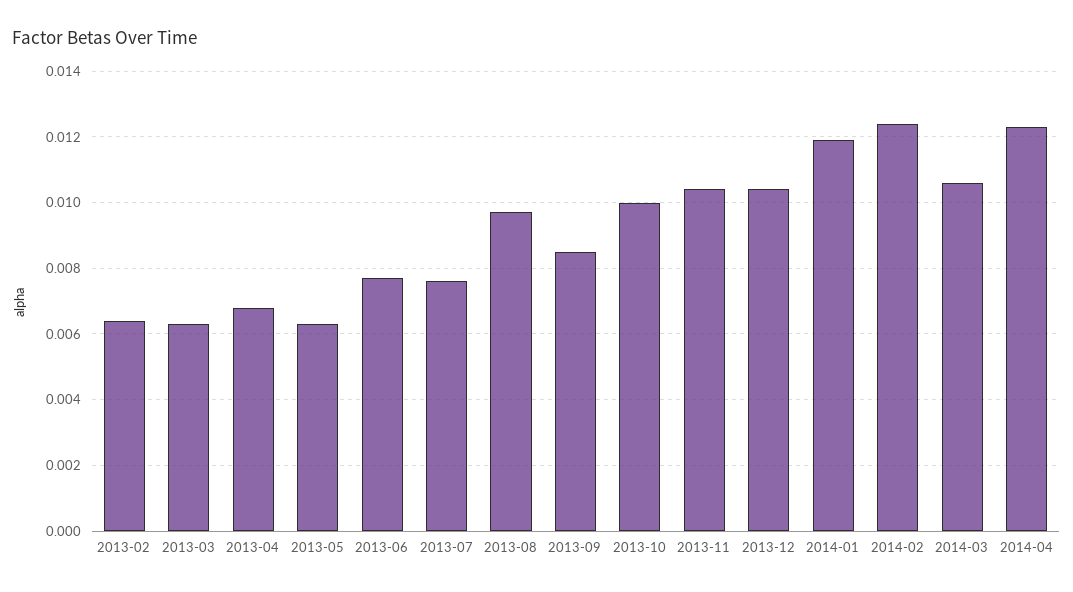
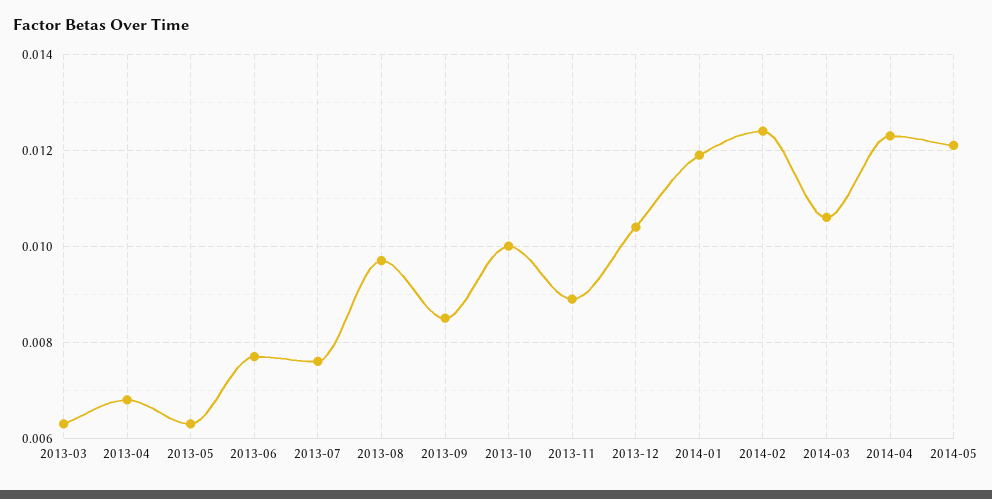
2013-02: 0.0065 -> none
2013-11: 0.0105 -> 0.009
2014-05: none -> 0.012

